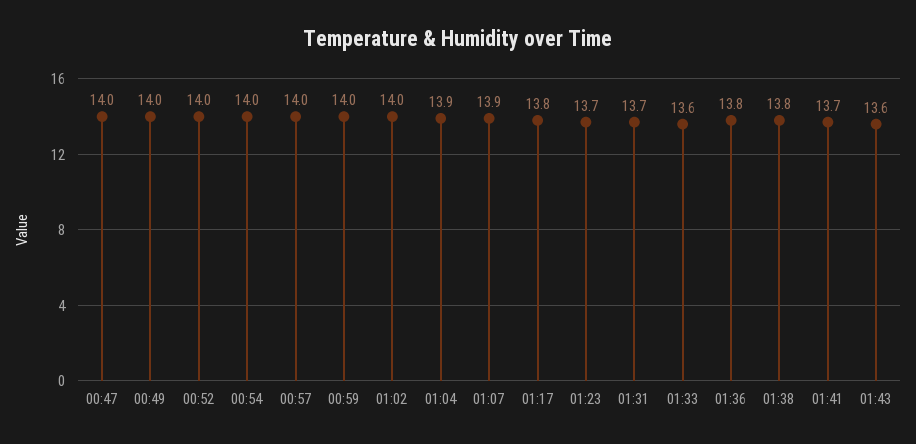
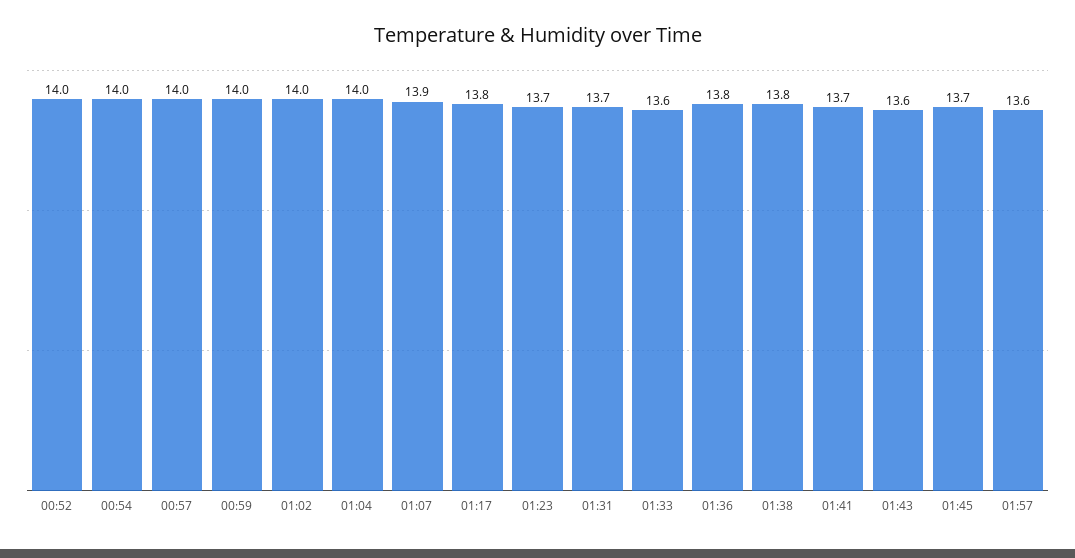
00:47: 14 -> none
00:49: 14 -> none
01:04: 13.9 -> 14
01:45: none -> 13.7
01:57: none -> 13.6

